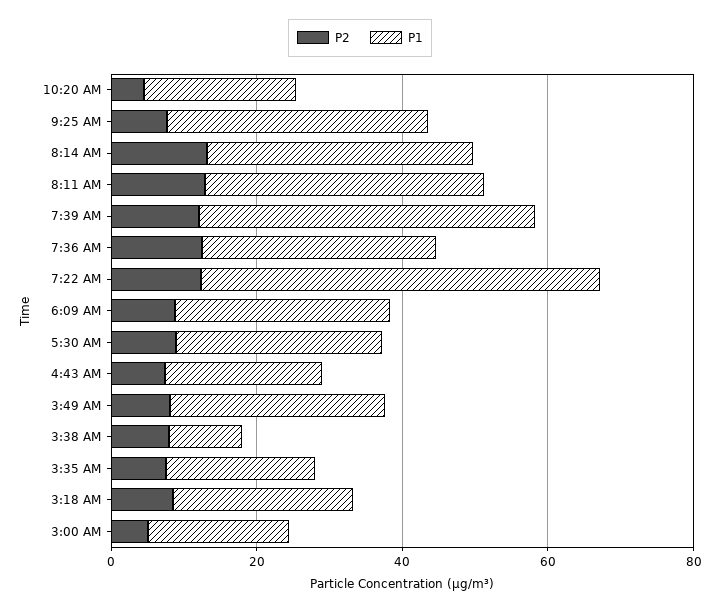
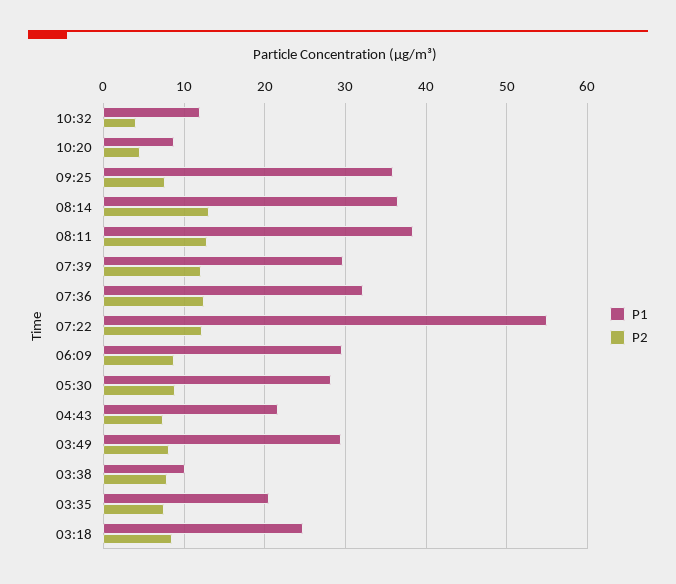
P1, 10:20 AM: 20 -> 9
P1, 7:39 AM: 45 -> 30
P2, 3:00 AM: 5 -> none
P1, 3:00 AM: 20 -> none
P1, 10:32: none -> 12
P2, 10:32: none -> 4

